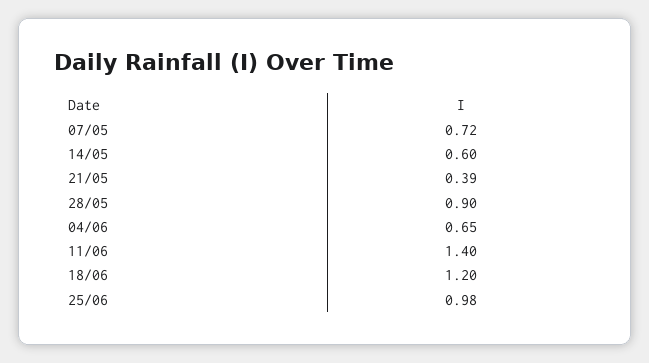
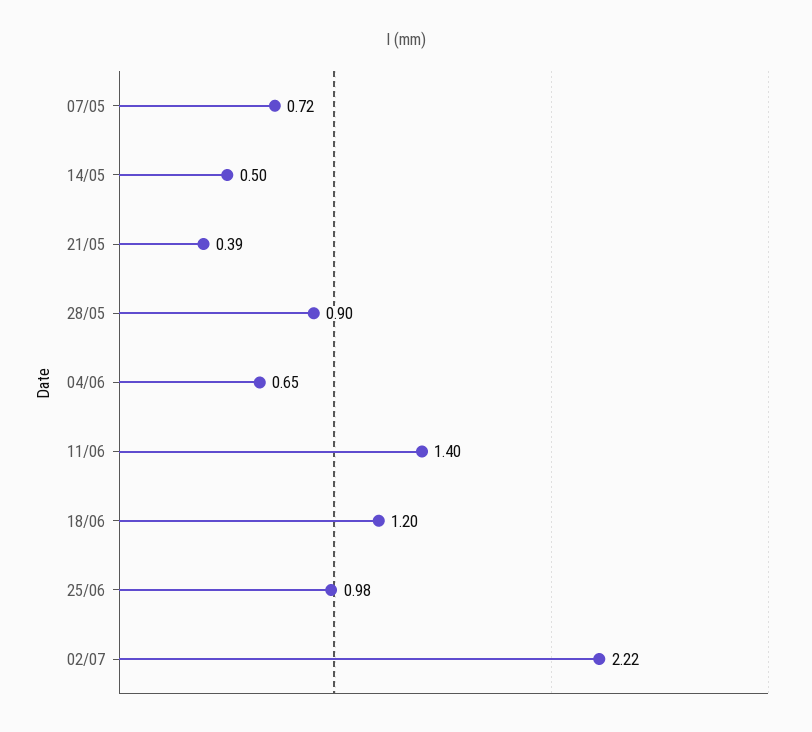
14/05: 0.6 -> 0.5
02/07: none -> 2.22

